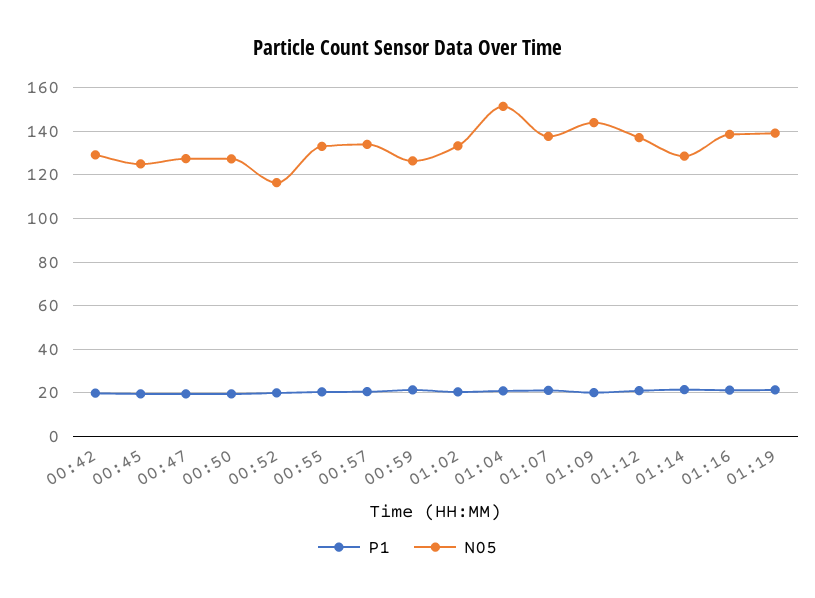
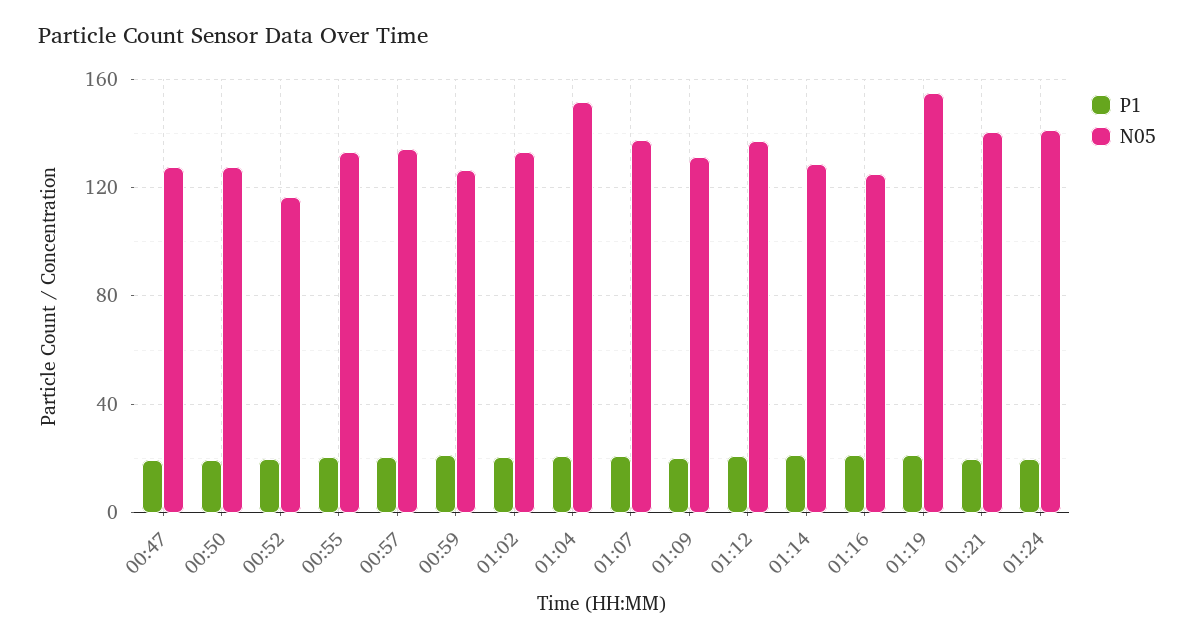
P1, 00:42: 20 -> none
N05, 00:42: 130 -> none
P1, 00:45: 20 -> none
N05, 00:45: 125 -> none
N05, 01:09: 145 -> 130
N05, 01:16: 140 -> 125
N05, 01:19: 140 -> 155
P1, 01:21: none -> 20
N05, 01:21: none -> 140
P1, 01:24: none -> 20
N05, 01:24: none -> 140

